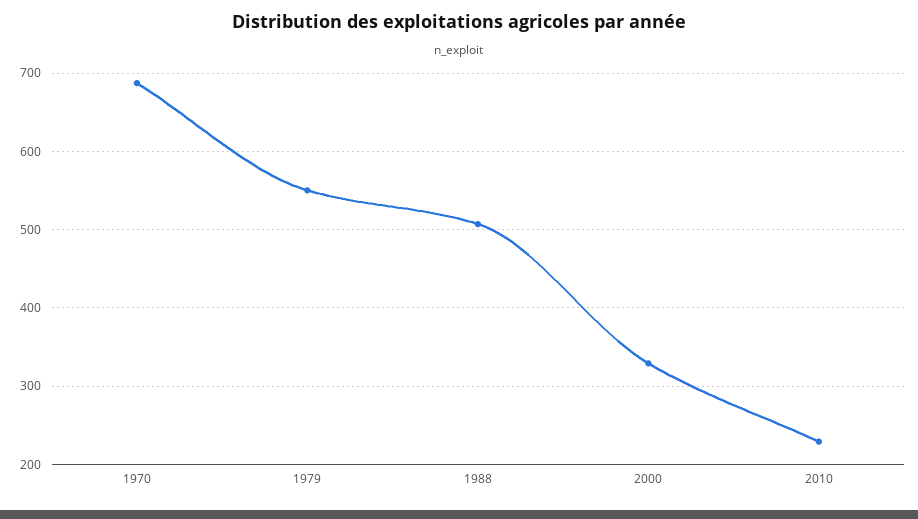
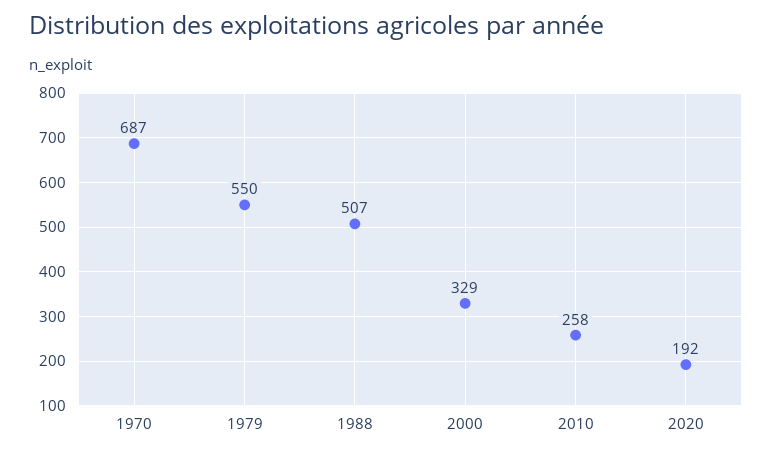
2010: 230 -> 258
2020: none -> 192

